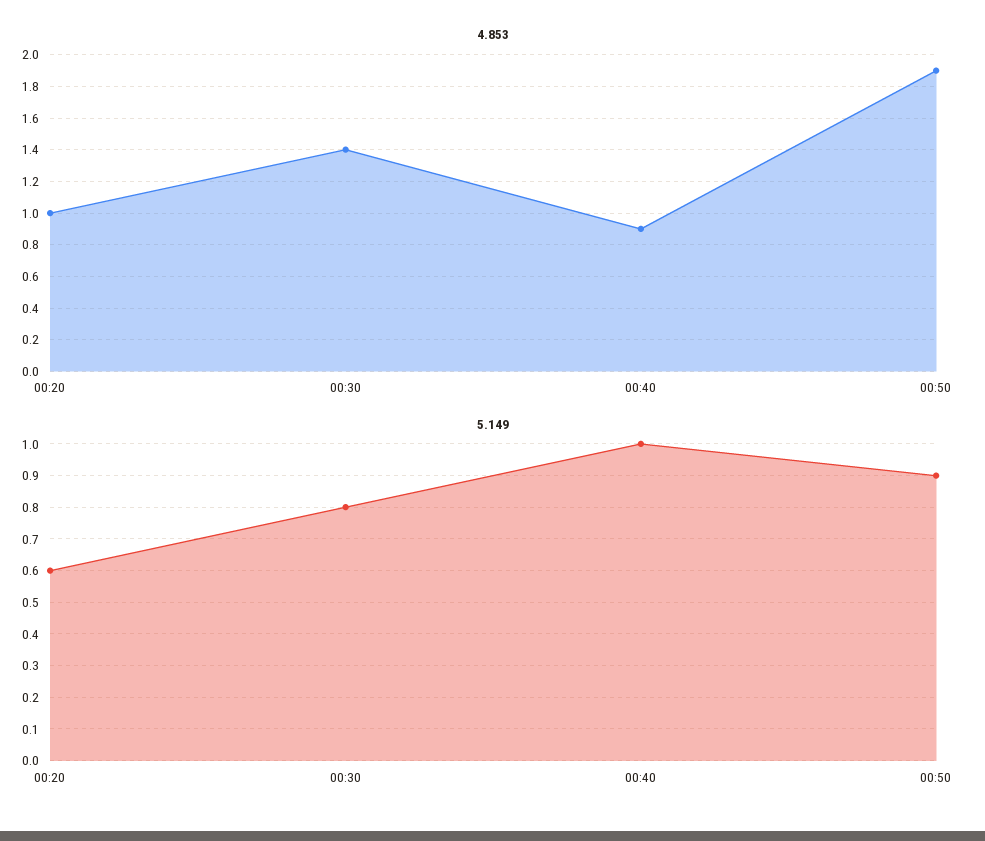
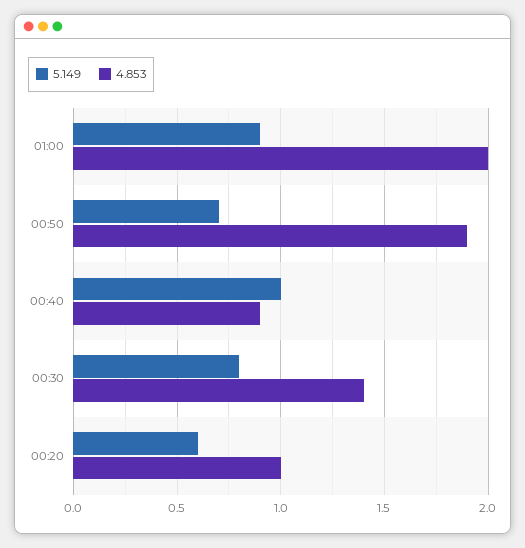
5.149, 00:50: 0.9 -> 0.7
5.149, 01:00: none -> 0.9
4.853, 01:00: none -> 2

